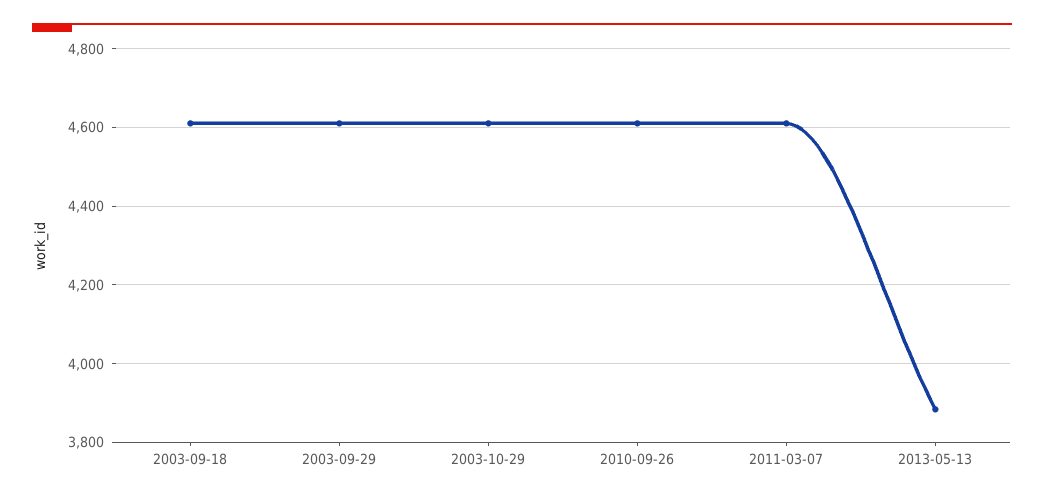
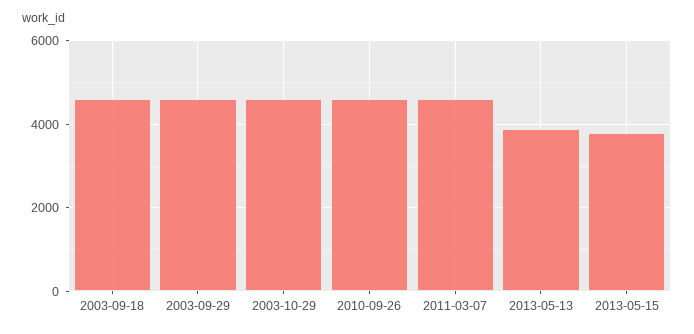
2013-05-15: none -> 3800

